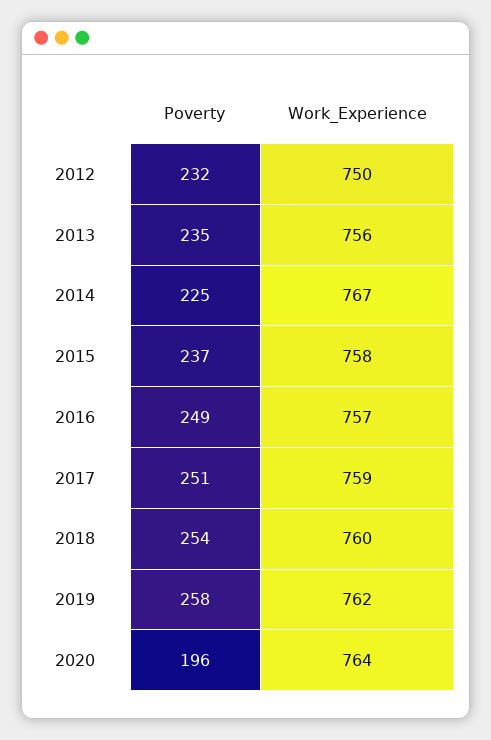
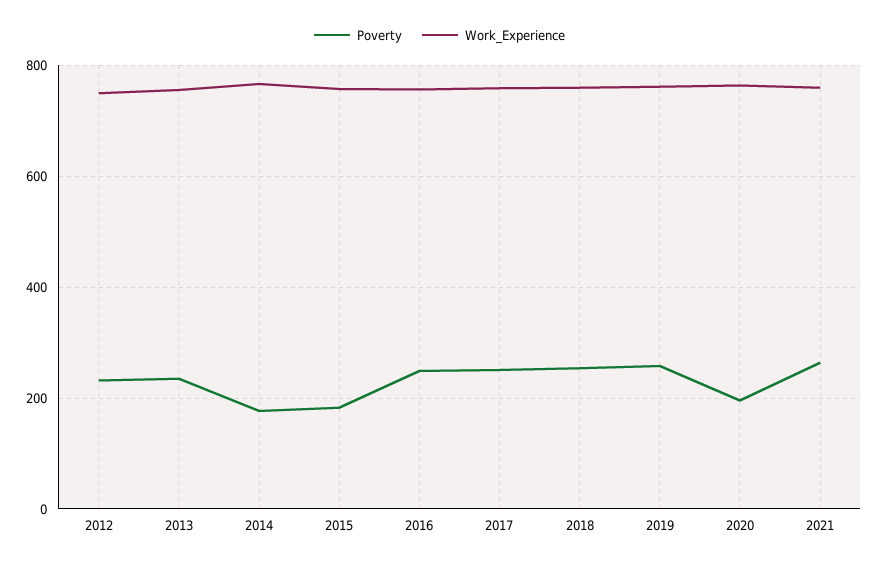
Poverty, 2014: 225 -> 180
Poverty, 2015: 237 -> 180
Poverty, 2021: none -> 260
Work_Experience, 2021: none -> 760

